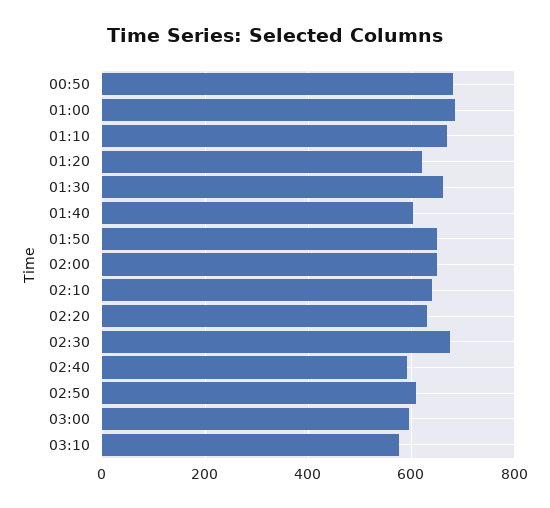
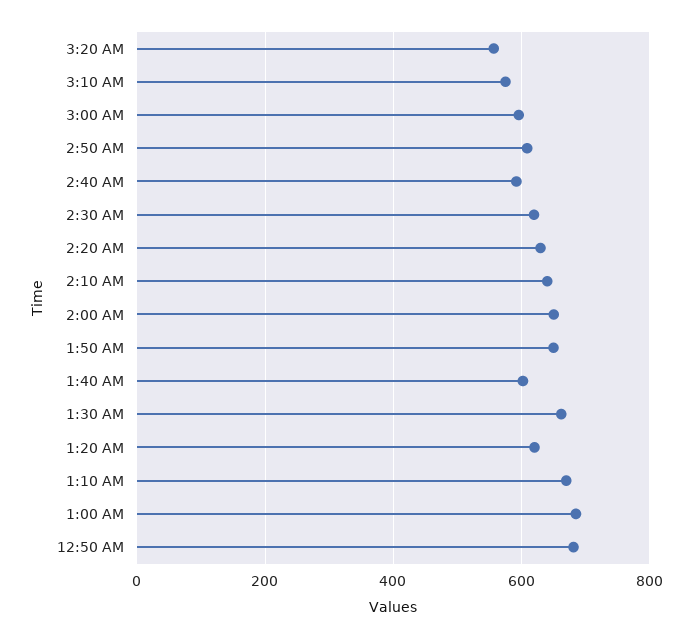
02:30: 680 -> 620
3:20 AM: none -> 560

